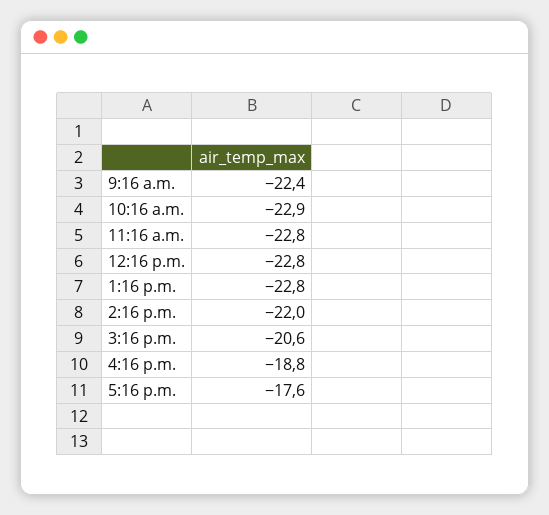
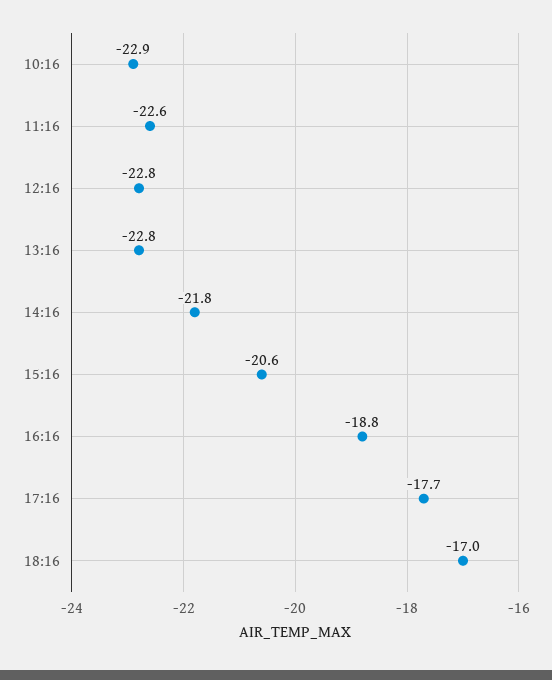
9:16 a.m.: -22.4 -> none
11:16 a.m.: -22.8 -> -22.6
2:16 p.m.: -22 -> -21.8
5:16 p.m.: -17.6 -> -17.7
18:16: none -> -17

